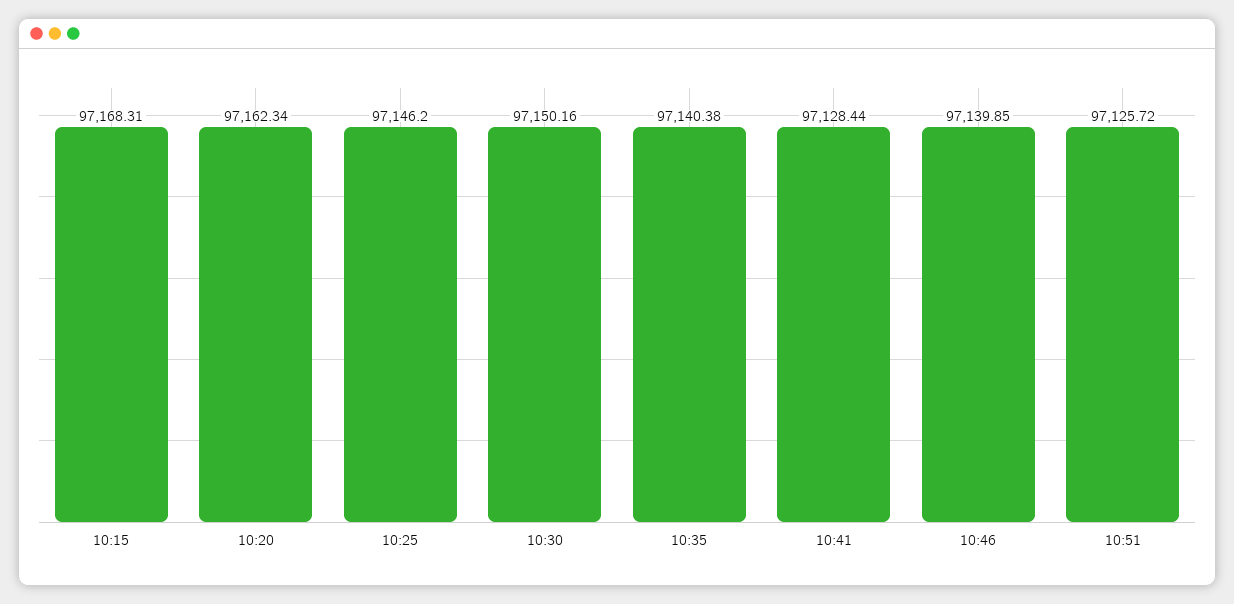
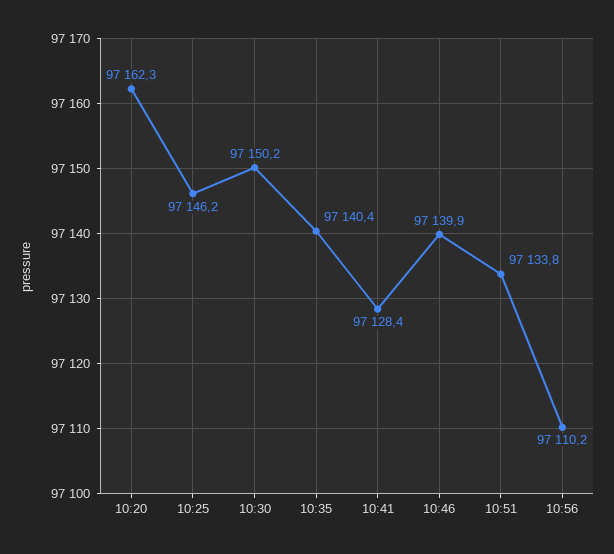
10:15: 97168.31 -> none
10:51: 97125.72 -> 97133.8
10:56: none -> 97110.2

